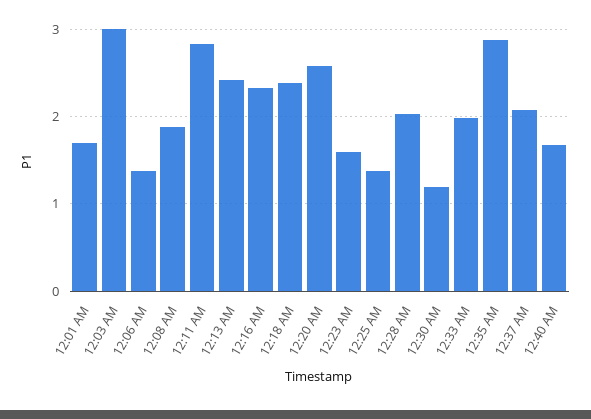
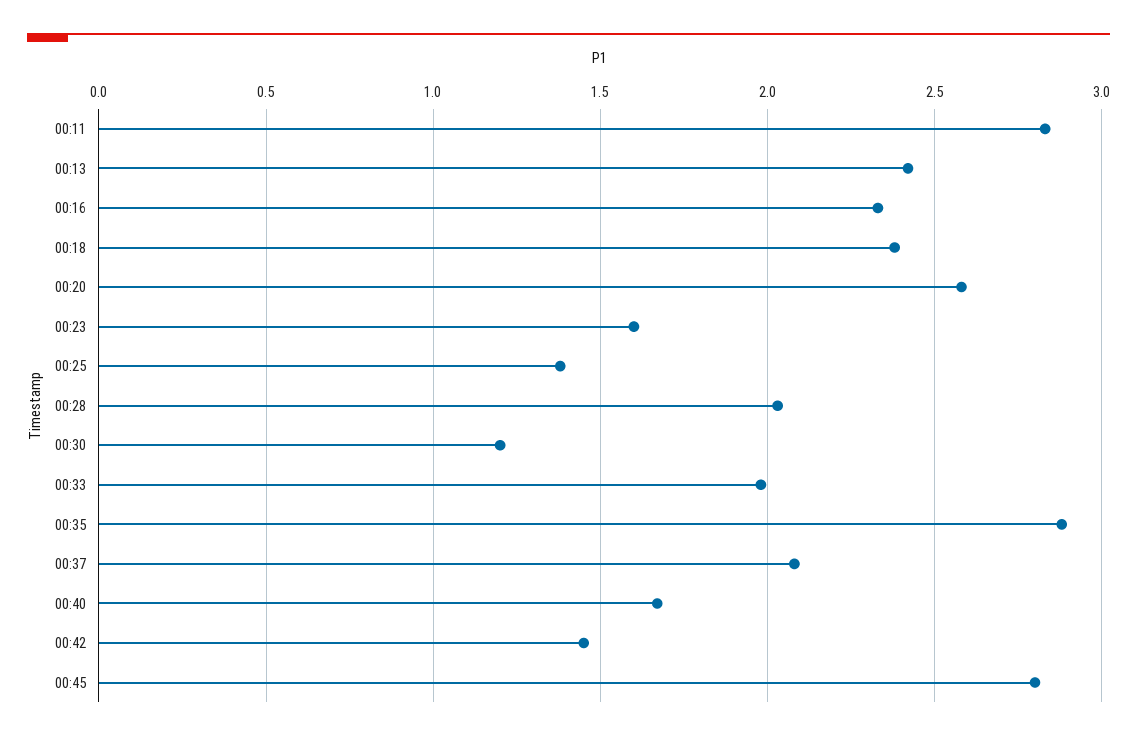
12:01 AM: 1.7 -> none
12:03 AM: 3 -> none
12:06 AM: 1.4 -> none
12:08 AM: 1.9 -> none
00:42: none -> 1.45
00:45: none -> 2.8

